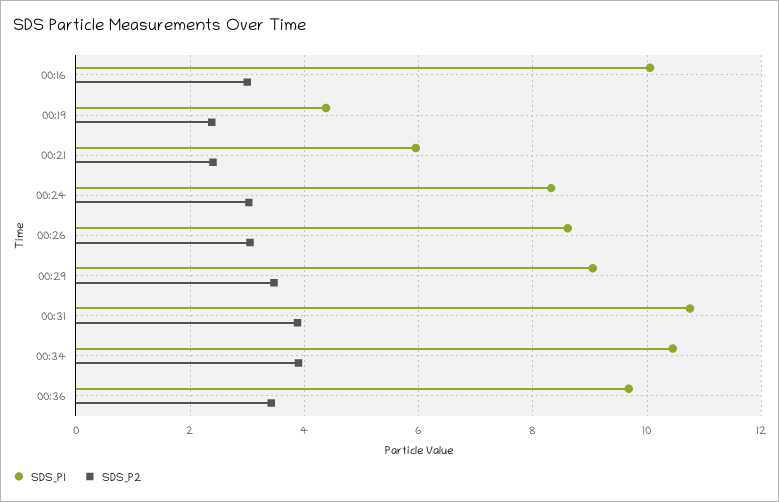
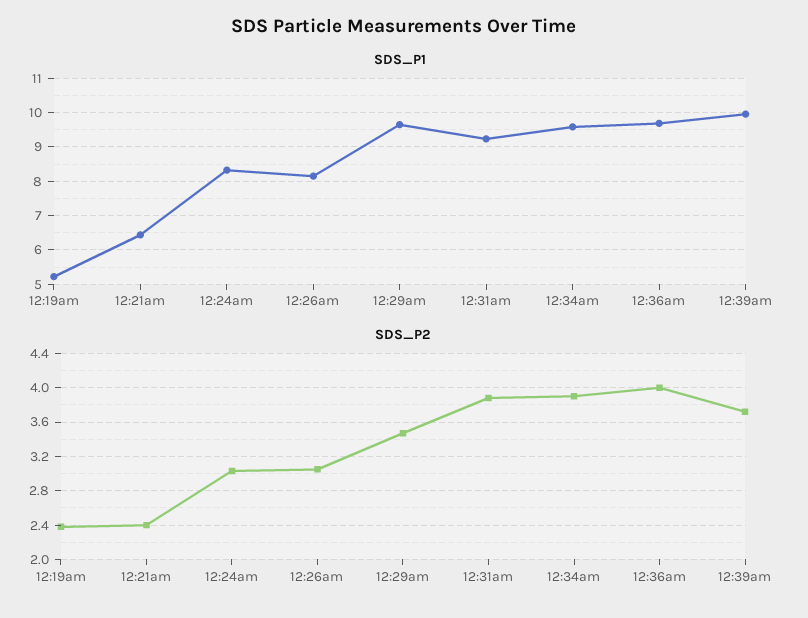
SDS_P1, 00:16: 10 -> none
SDS_P2, 00:16: 3 -> none
SDS_P1, 00:19: 4.4 -> 5.2
SDS_P1, 00:21: 6 -> 6.4
SDS_P1, 00:26: 8.6 -> 8.2
SDS_P1, 00:29: 9 -> 9.6
SDS_P1, 00:31: 10.8 -> 9.2
SDS_P1, 00:34: 10.4 -> 9.6
SDS_P2, 00:36: 3.4 -> 4
SDS_P1, 12:39am: none -> 10
SDS_P2, 12:39am: none -> 3.7

